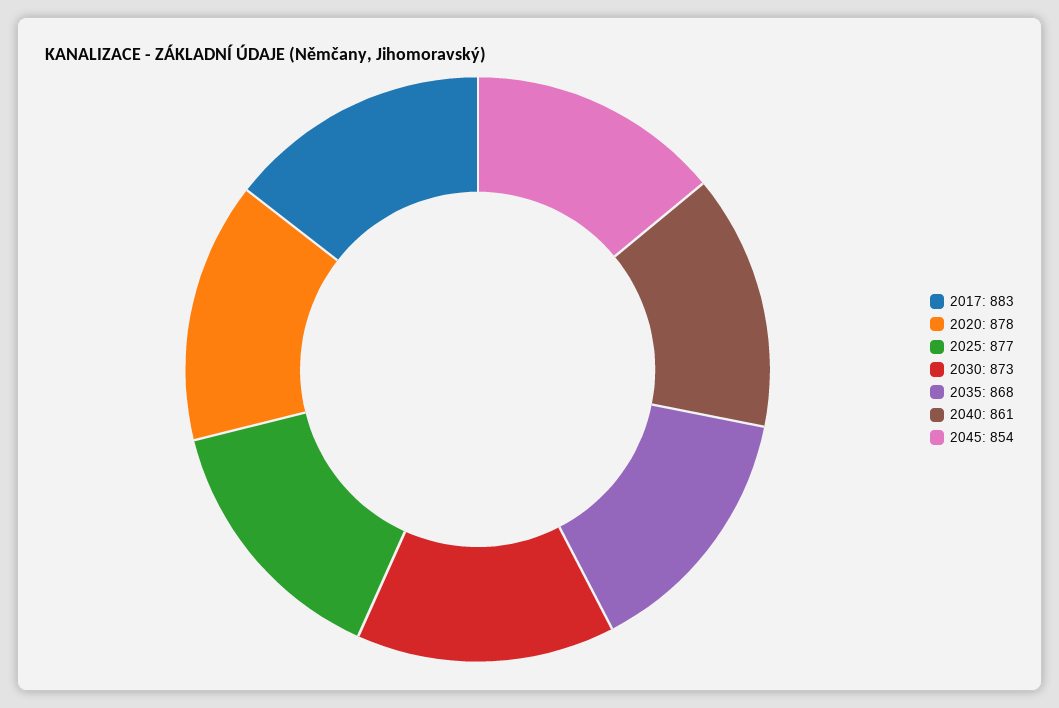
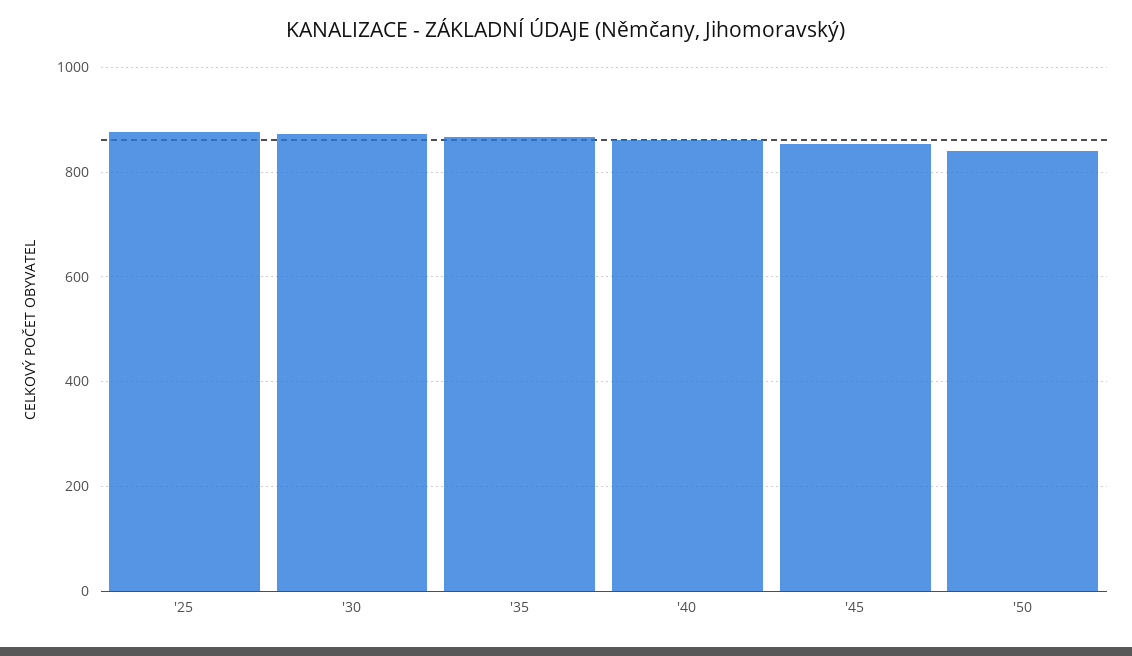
2017: 883 -> none
2020: 878 -> none
'50: none -> 840

